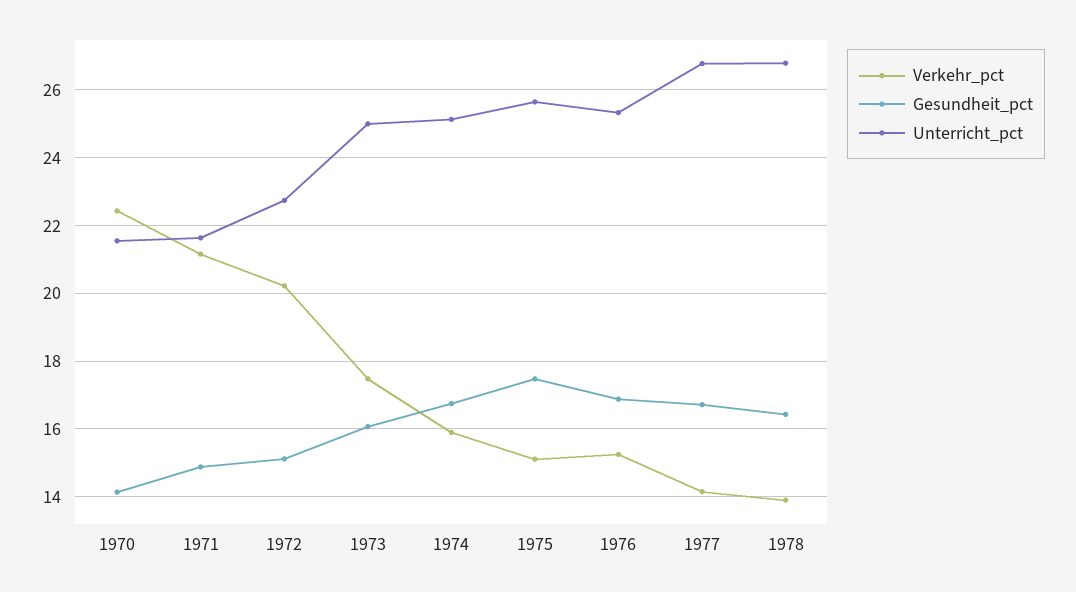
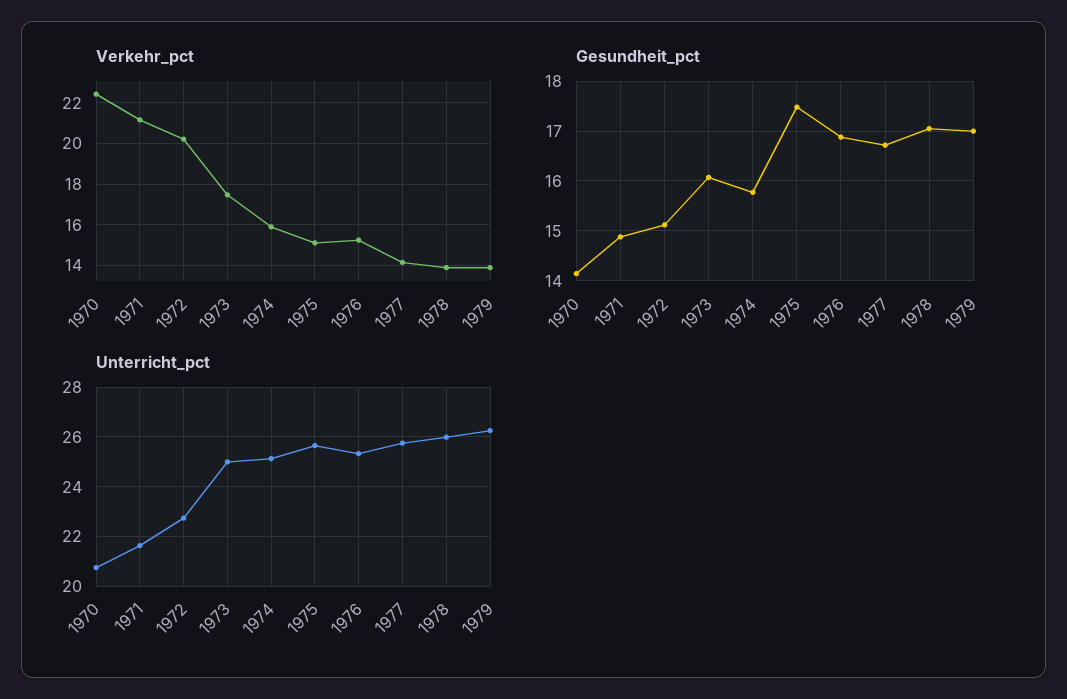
Unterricht_pct, 1970: 21.6 -> 20.75
Gesundheit_pct, 1974: 16.8 -> 15.8
Unterricht_pct, 1977: 26.8 -> 25.75
Gesundheit_pct, 1978: 16.4 -> 17
Unterricht_pct, 1978: 26.8 -> 26
Verkehr_pct, 1979: none -> 14
Gesundheit_pct, 1979: none -> 17
Unterricht_pct, 1979: none -> 26.25

